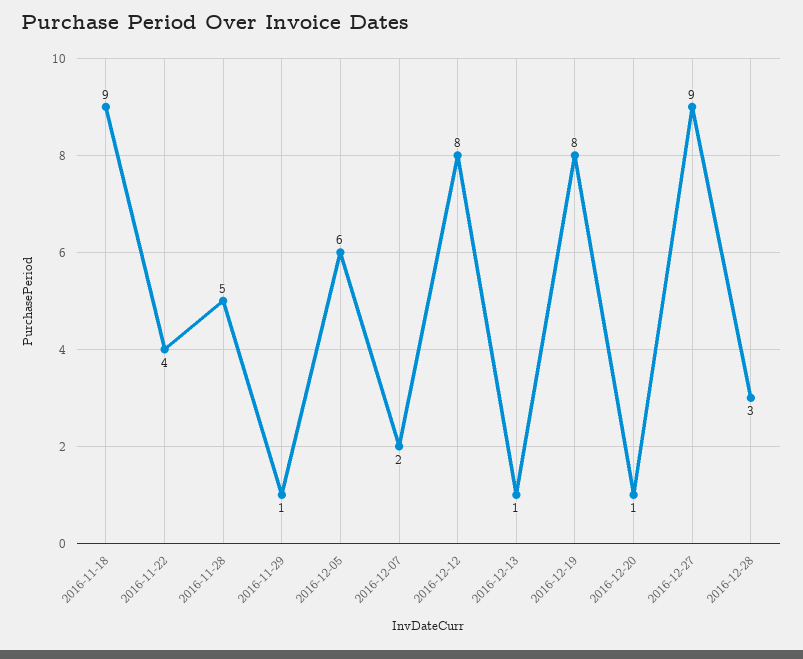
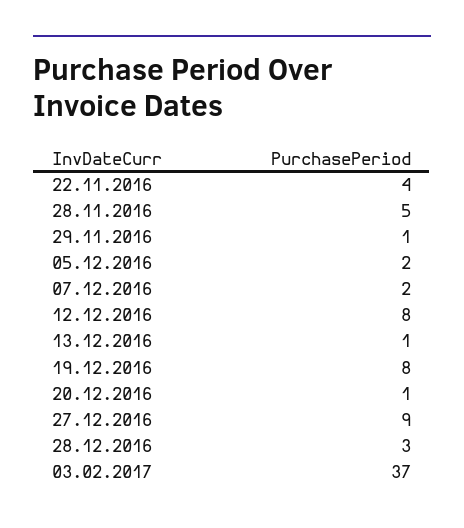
2016-11-18: 9 -> none
2016-12-05: 6 -> 2
03.02.2017: none -> 37

